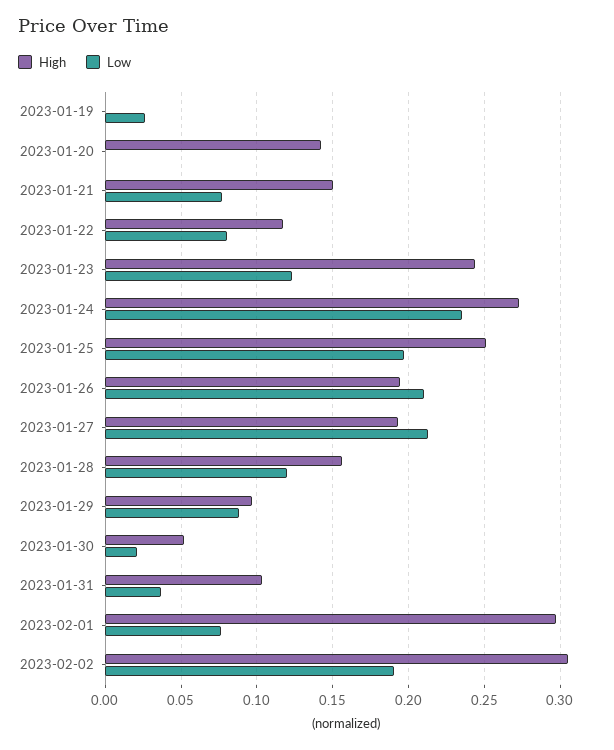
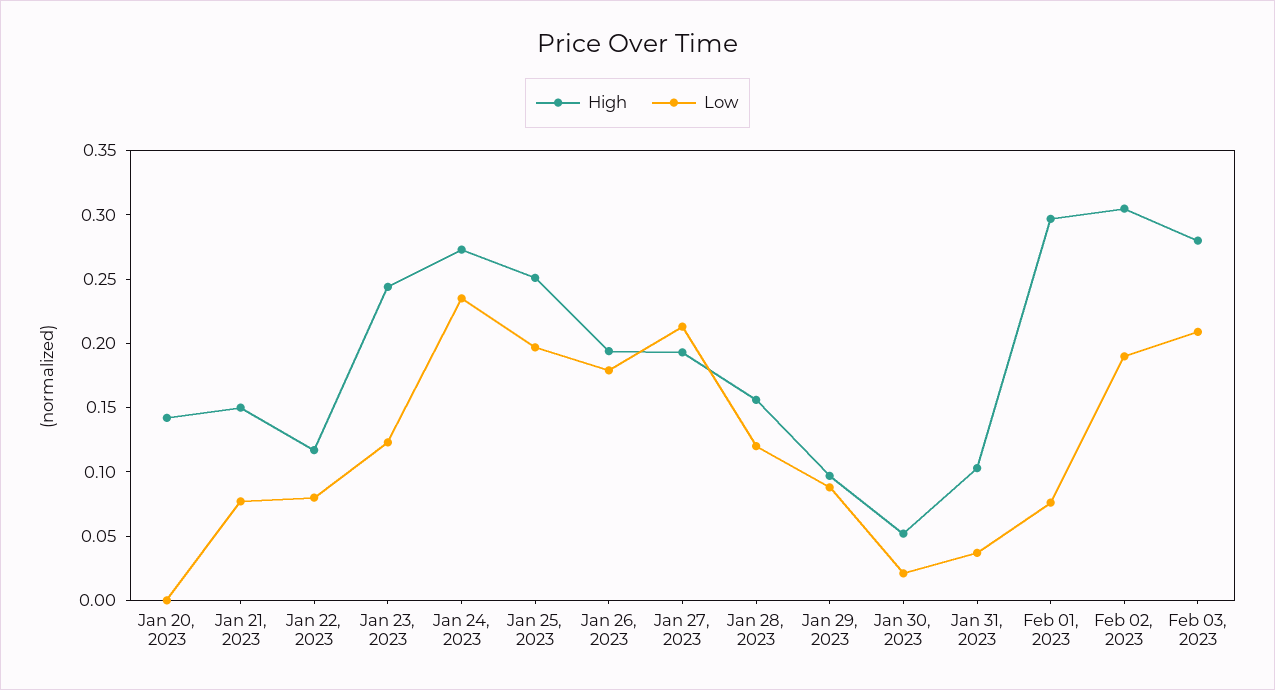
High, 2023-01-19: 0 -> none
Low, 2023-01-19: 0.025 -> none
Low, 2023-01-26: 0.21 -> 0.18
High, Feb 03, 2023: none -> 0.28
Low, Feb 03, 2023: none -> 0.21

